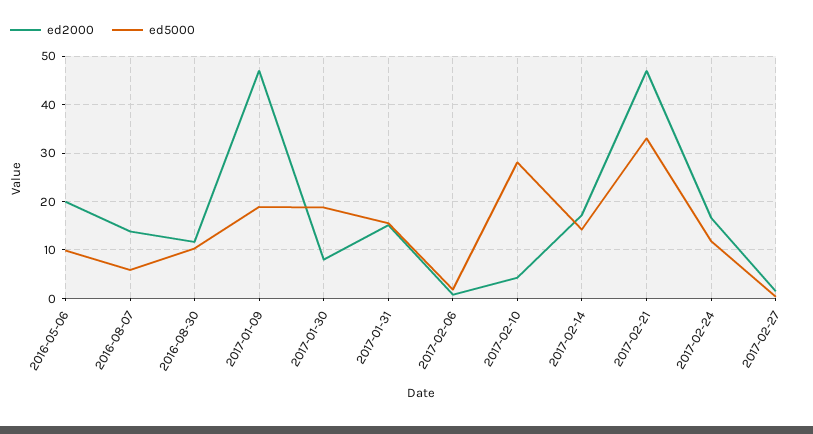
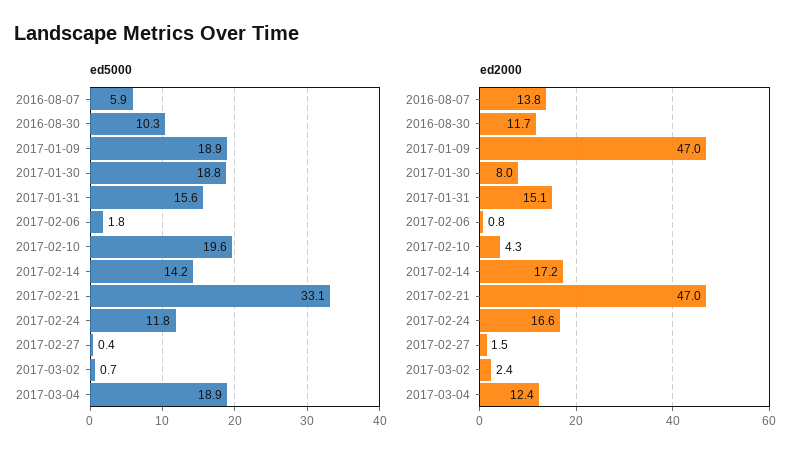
ed2000, 2016-05-06: 20 -> none
ed5000, 2016-05-06: 10 -> none
ed5000, 2017-02-10: 28 -> 19.6
ed5000, 2017-03-02: none -> 0.7
ed5000, 2017-03-04: none -> 18.9
ed2000, 2017-03-02: none -> 2.4
ed2000, 2017-03-04: none -> 12.4

